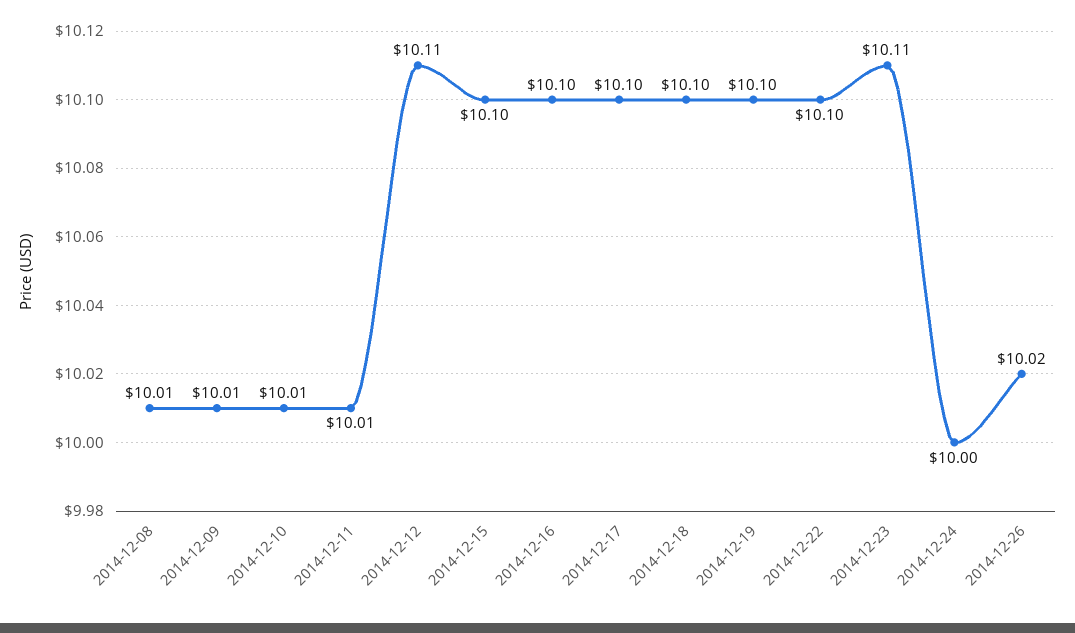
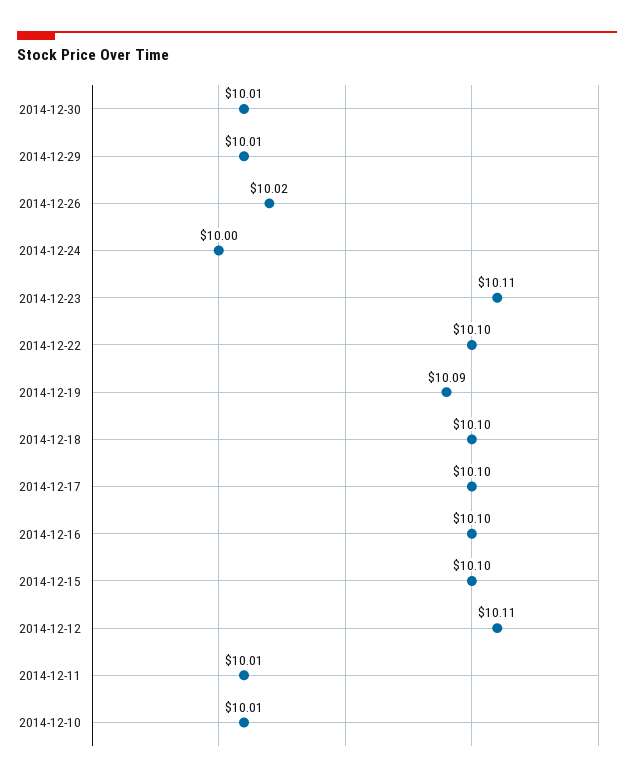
2014-12-08: 10.01 -> none
2014-12-09: 10.01 -> none
2014-12-19: 10.1 -> 10.09
2014-12-30: none -> 10.01
2014-12-29: none -> 10.01

